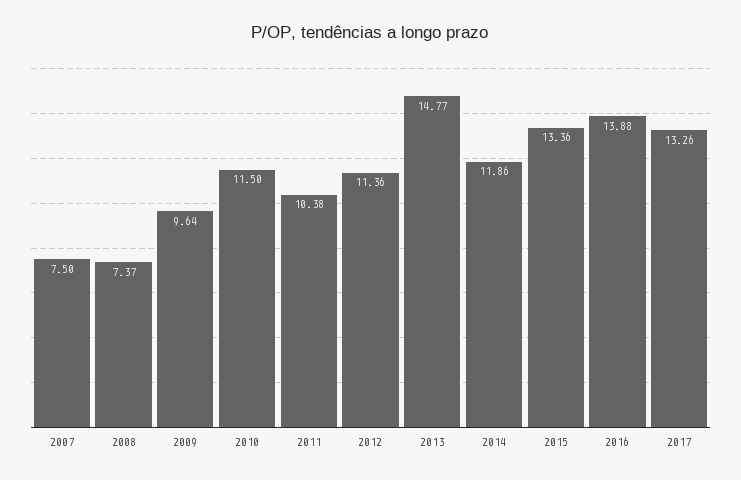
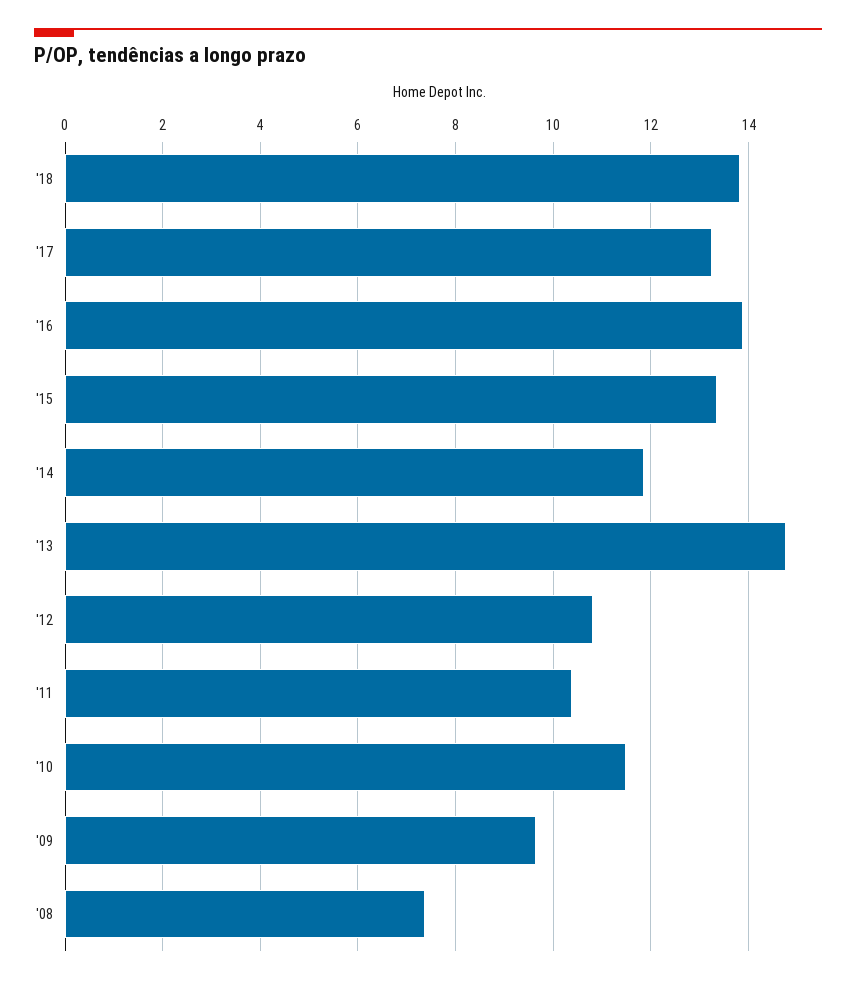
2007: 7.5 -> none
2012: 11.36 -> 10.8
'18: none -> 13.8

